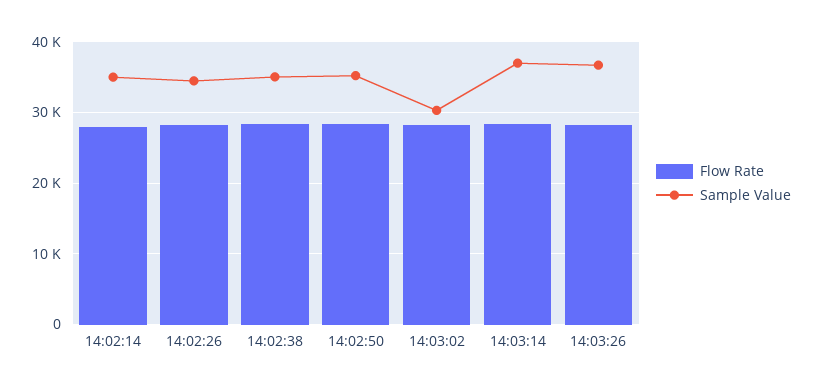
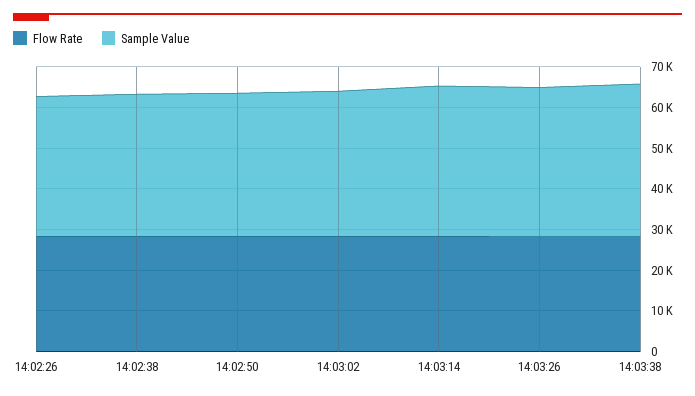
Flow Rate, 14:02:14: 28000 -> none
Sample Value, 14:02:14: 35000 -> none
Sample Value, 14:03:02: 30000 -> 36000
Flow Rate, 14:03:38: none -> 28000
Sample Value, 14:03:38: none -> 38000

